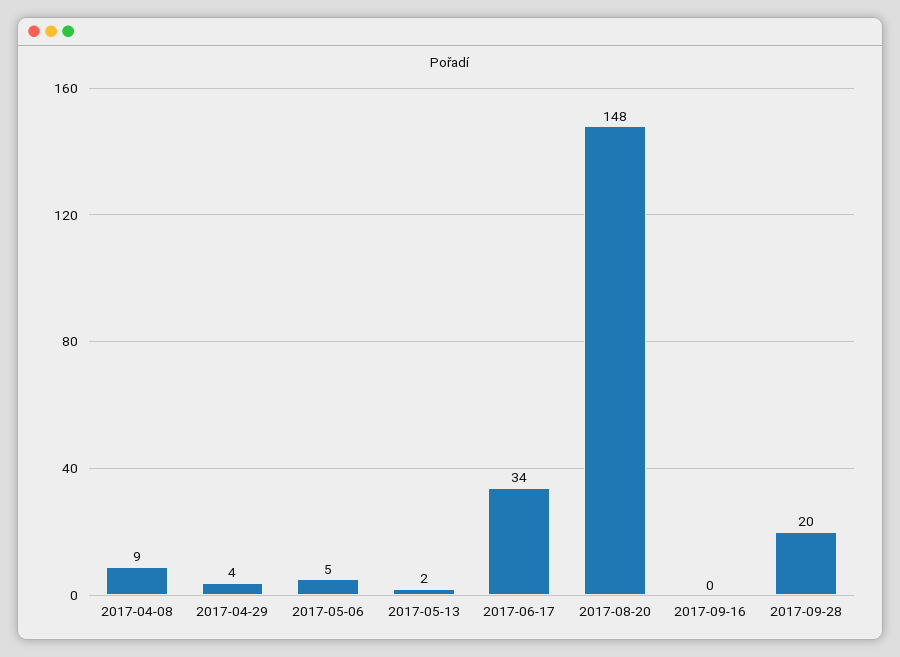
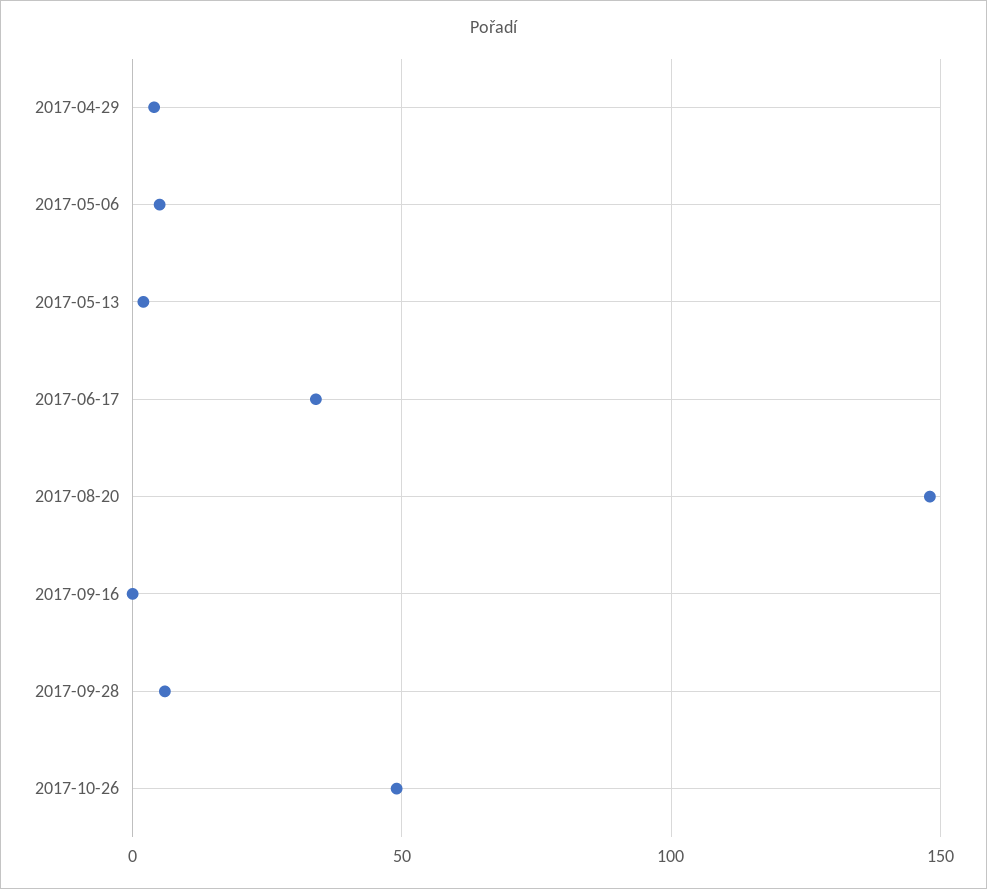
2017-04-08: 9 -> none
2017-09-28: 20 -> 5
2017-10-26: none -> 50

